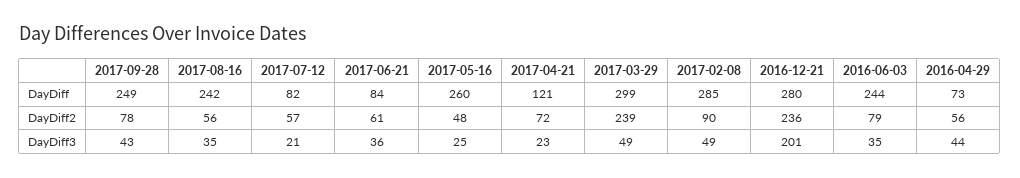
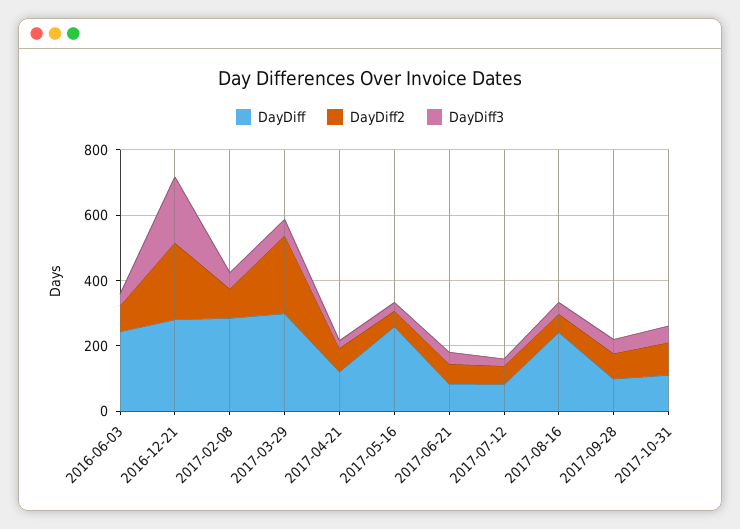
DayDiff, 2017-09-28: 249 -> 100
DayDiff, 2016-04-29: 73 -> none
DayDiff2, 2016-04-29: 56 -> none
DayDiff3, 2016-04-29: 44 -> none
DayDiff, 2017-10-31: none -> 100
DayDiff2, 2017-10-31: none -> 100
DayDiff3, 2017-10-31: none -> 50

